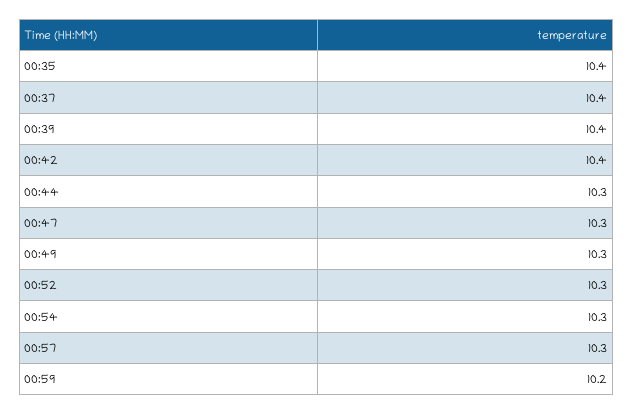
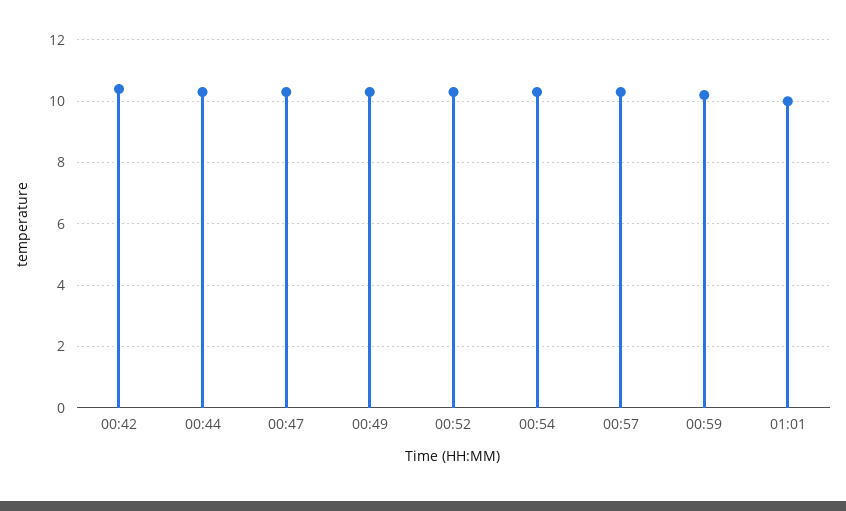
00:35: 10.4 -> none
00:37: 10.4 -> none
00:39: 10.4 -> none
01:01: none -> 10

